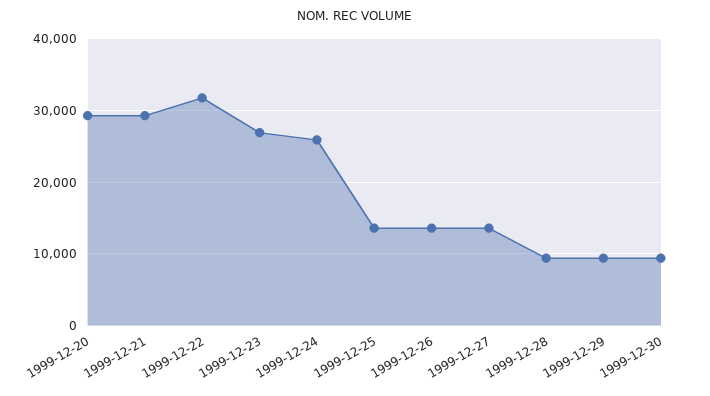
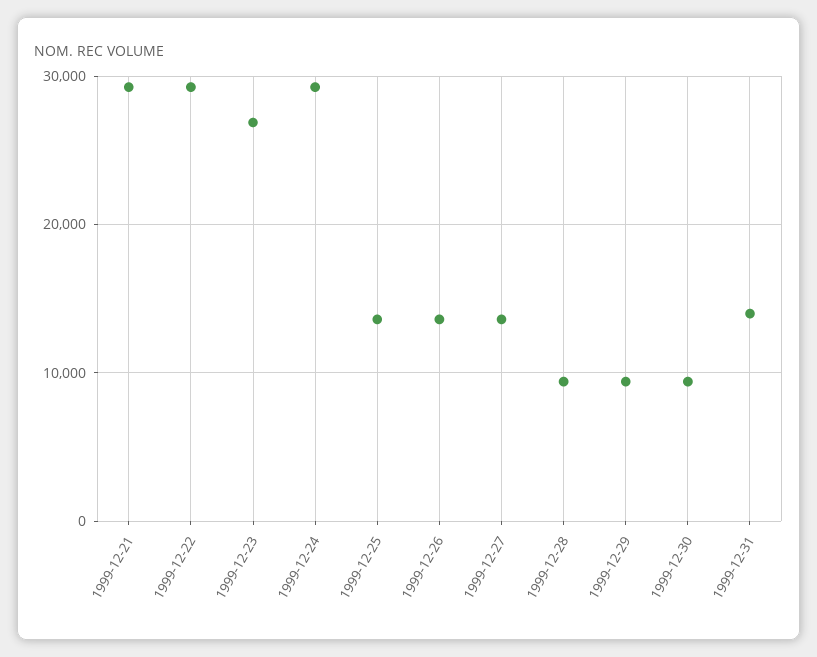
1999-12-20: 29000 -> none
1999-12-22: 32000 -> 29000
1999-12-24: 26000 -> 29000
1999-12-31: none -> 14000

